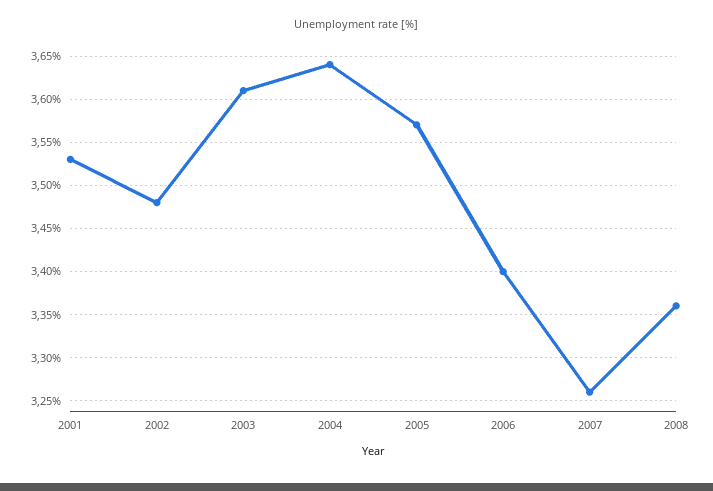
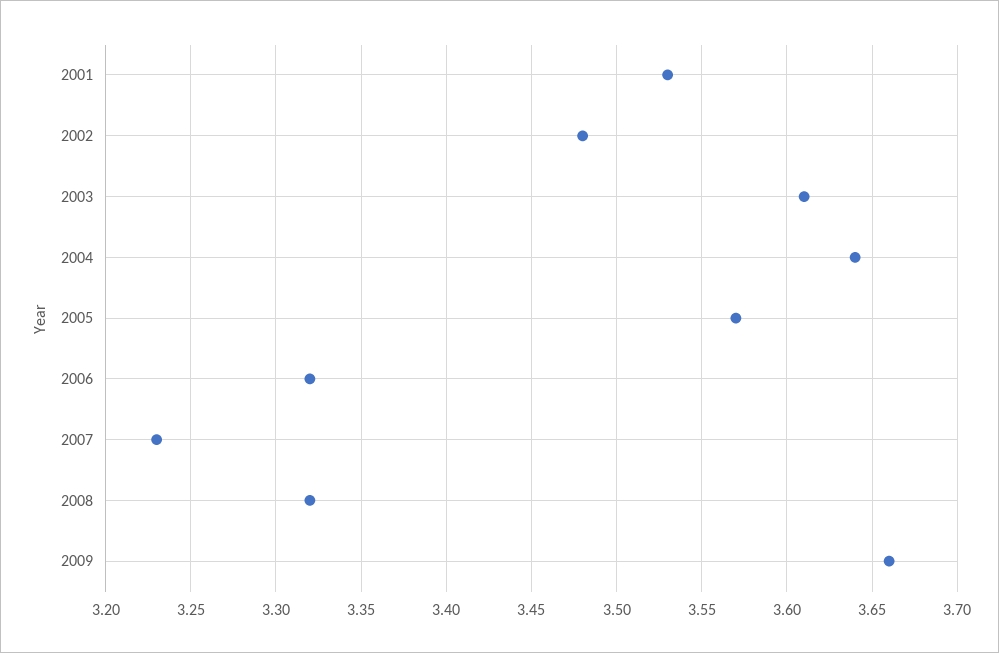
2006: 3.4 -> 3.32
2007: 3.26 -> 3.23
2008: 3.36 -> 3.32
2009: none -> 3.66

